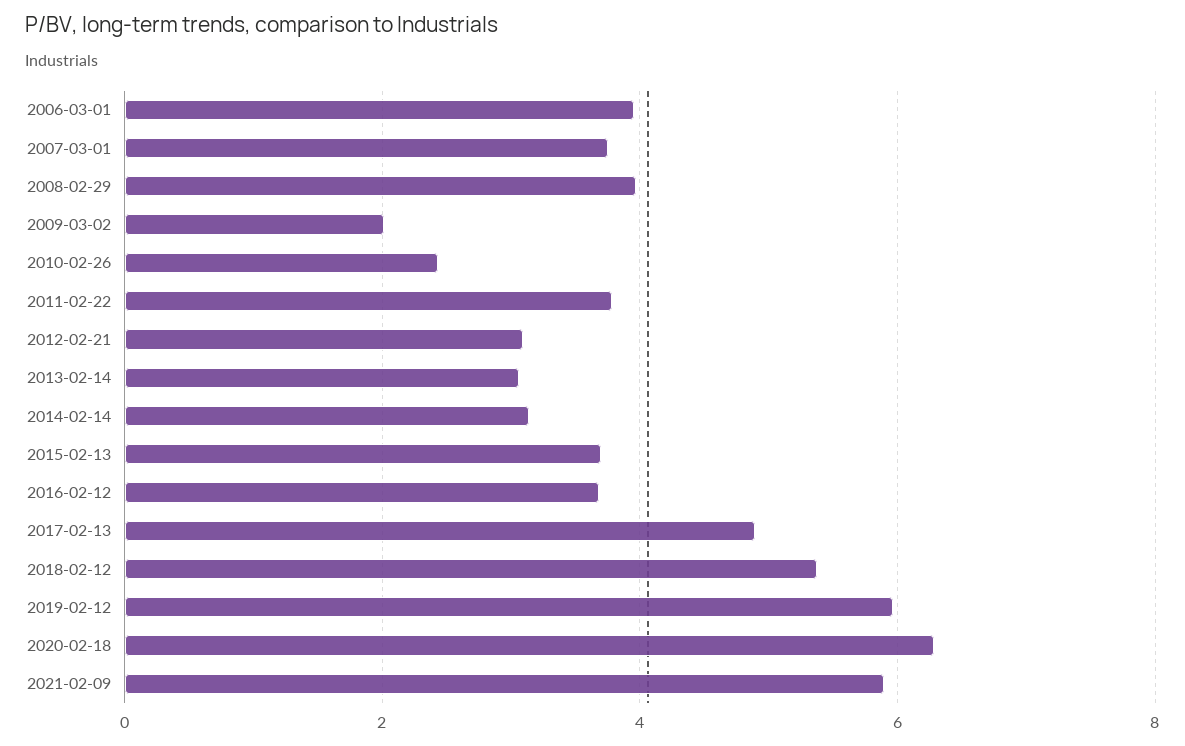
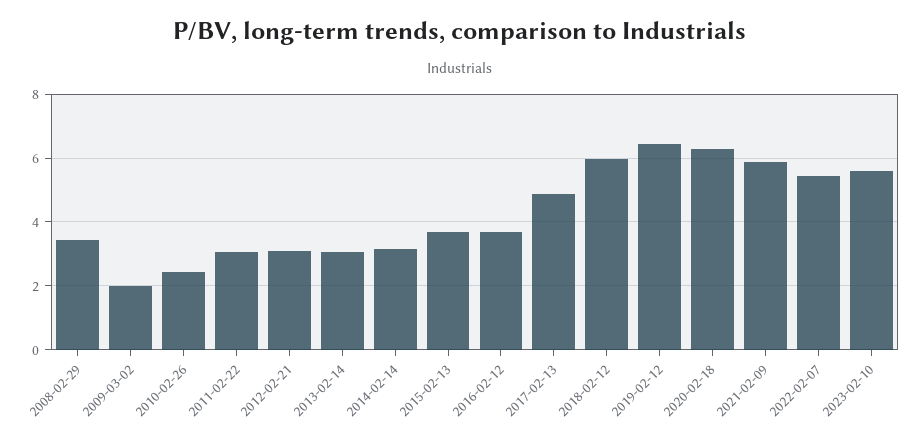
2006-03-01: 4 -> none
2007-03-01: 3.8 -> none
2008-02-29: 4 -> 3.4
2011-02-22: 3.8 -> 3
2018-02-12: 5.4 -> 6
2019-02-12: 6 -> 6.4
2022-02-07: none -> 5.4
2023-02-10: none -> 5.6

